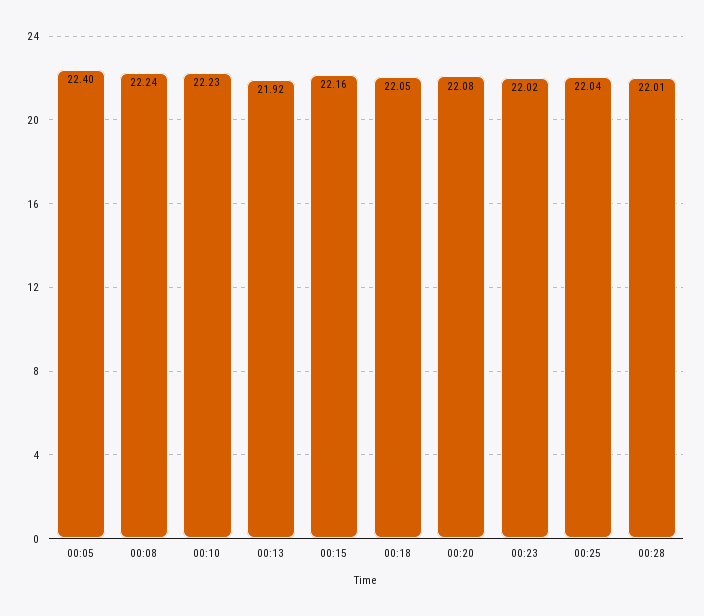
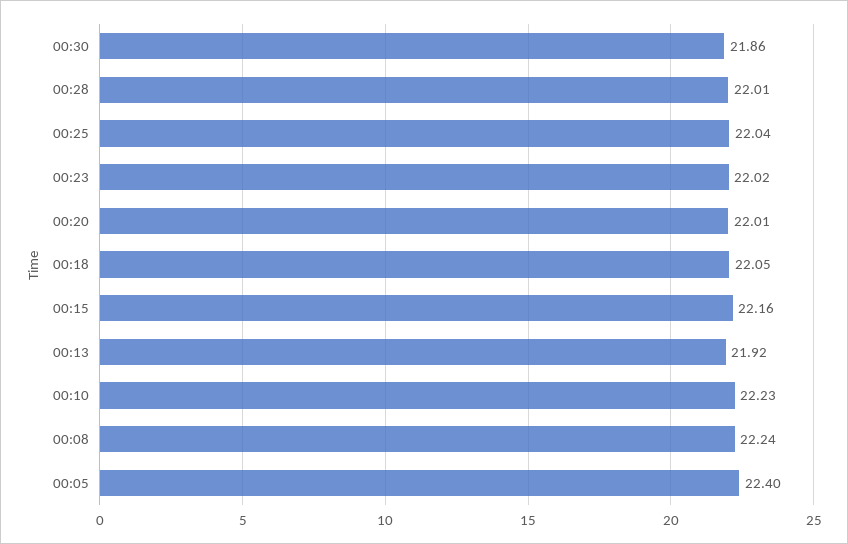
00:20: 22.08 -> 22.01
00:30: none -> 21.86

